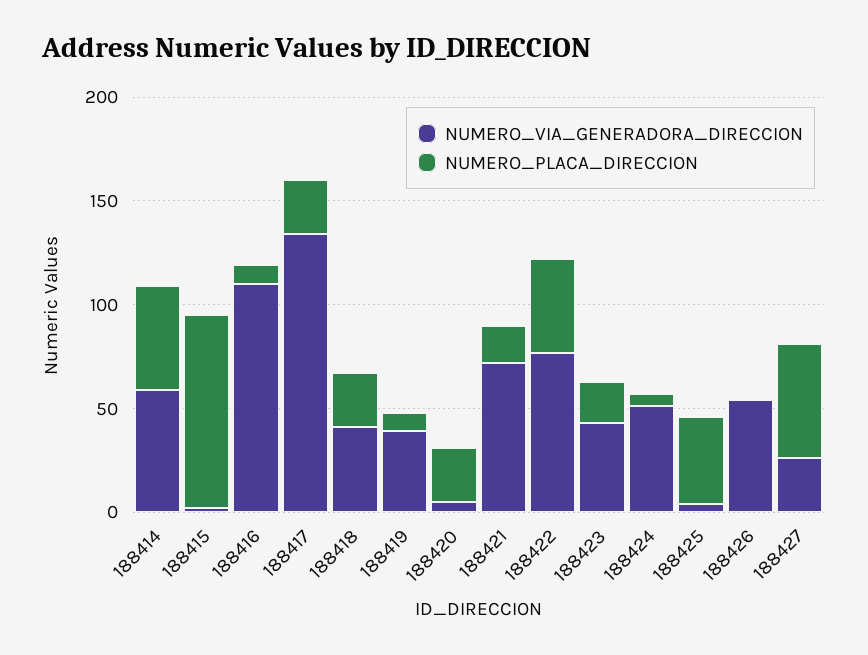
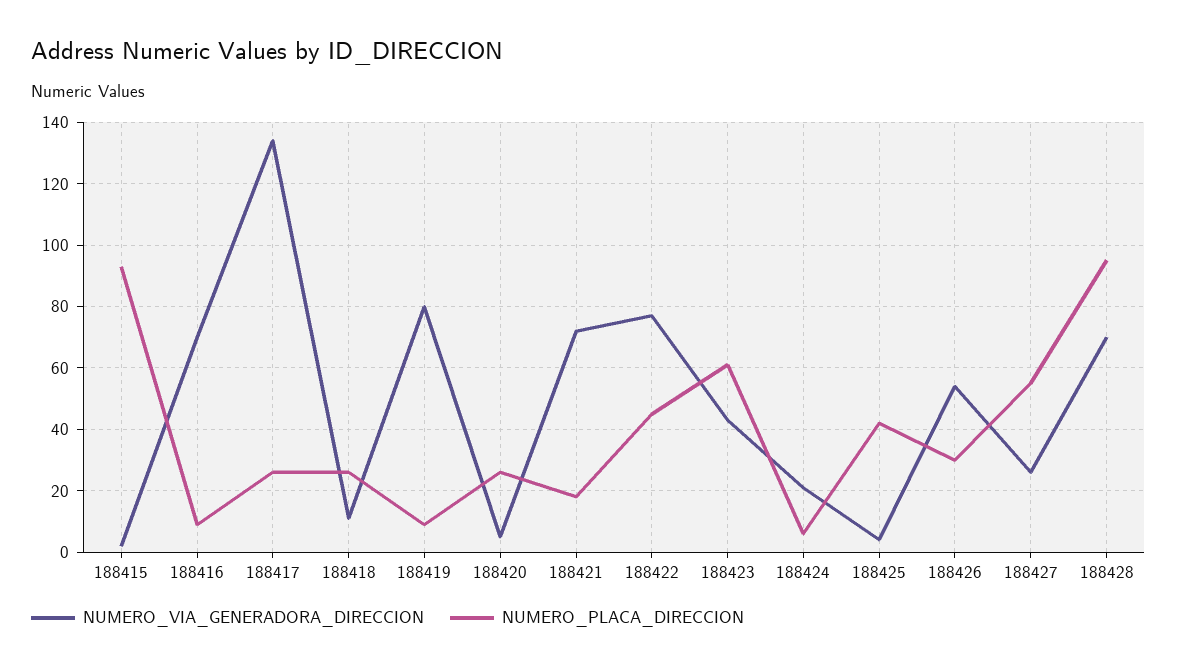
NUMERO_VIA_GENERADORA_DIRECCION, 188414: 60 -> none
NUMERO_PLACA_DIRECCION, 188414: 50 -> none
NUMERO_VIA_GENERADORA_DIRECCION, 188416: 110 -> 70
NUMERO_VIA_GENERADORA_DIRECCION, 188418: 40 -> 10
NUMERO_VIA_GENERADORA_DIRECCION, 188419: 40 -> 80
NUMERO_PLACA_DIRECCION, 188423: 20 -> 60
NUMERO_VIA_GENERADORA_DIRECCION, 188424: 50 -> 20
NUMERO_PLACA_DIRECCION, 188426: 0 -> 30
NUMERO_VIA_GENERADORA_DIRECCION, 188428: none -> 70
NUMERO_PLACA_DIRECCION, 188428: none -> 95

